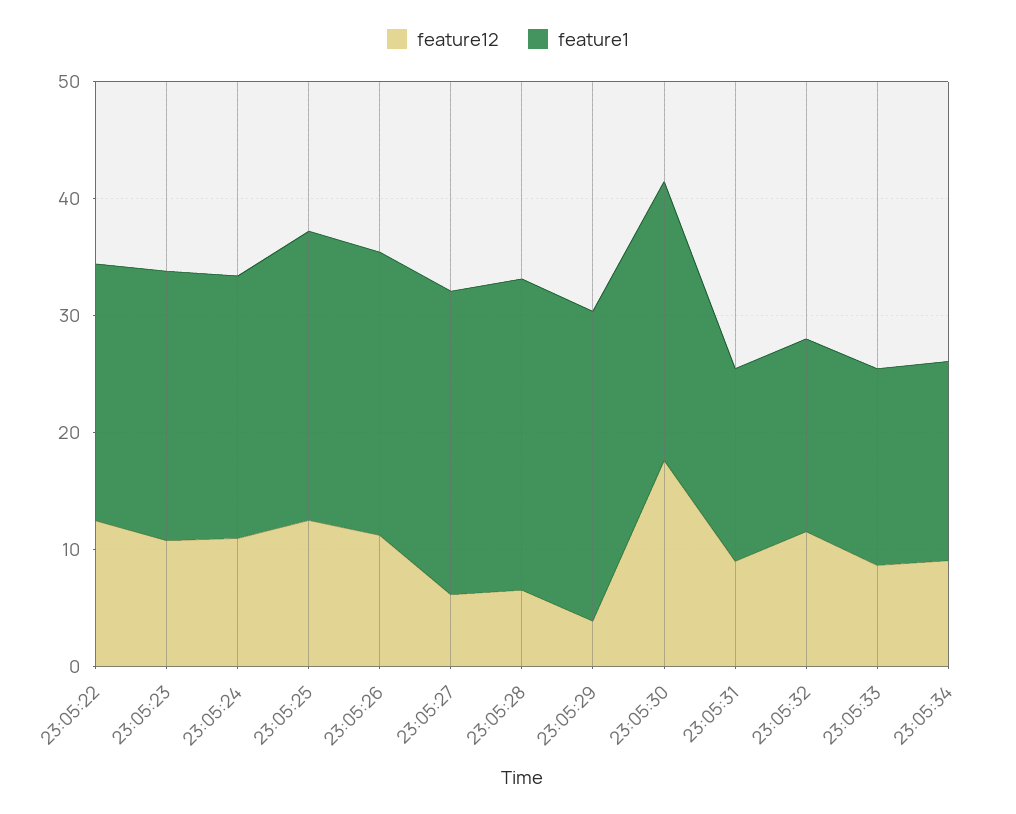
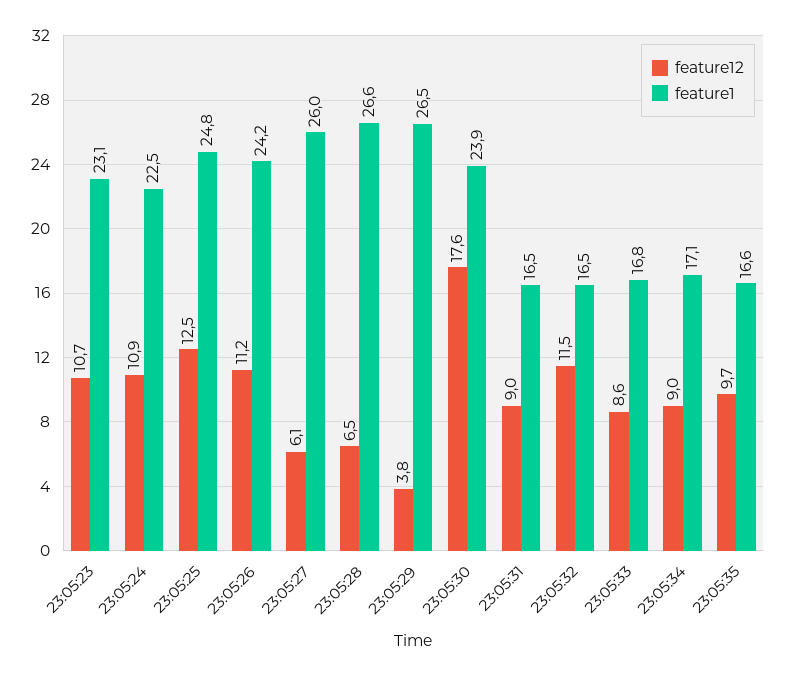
feature12, 23:05:22: 12 -> none
feature1, 23:05:22: 22 -> none
feature12, 23:05:35: none -> 9.7
feature1, 23:05:35: none -> 16.6

